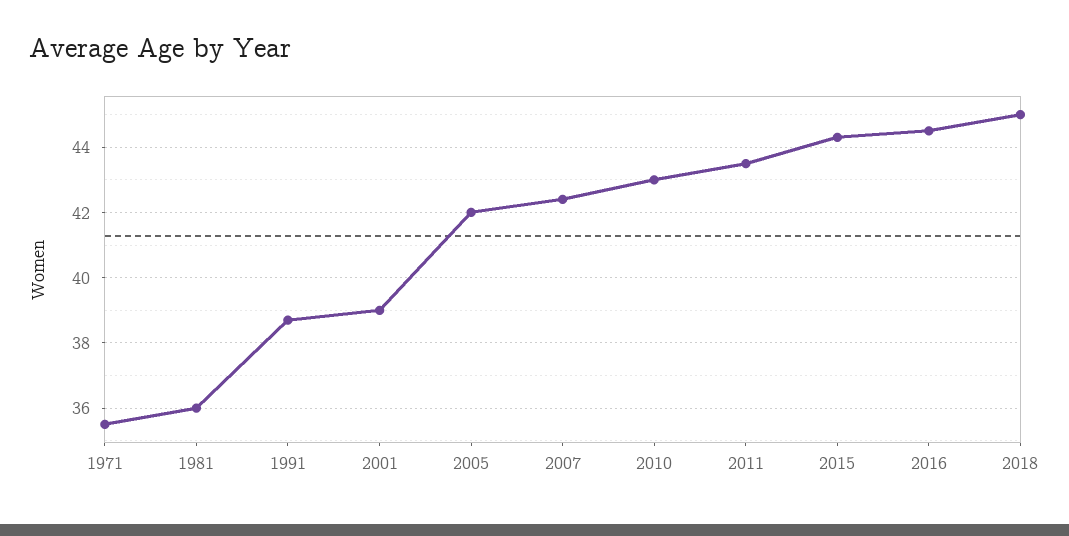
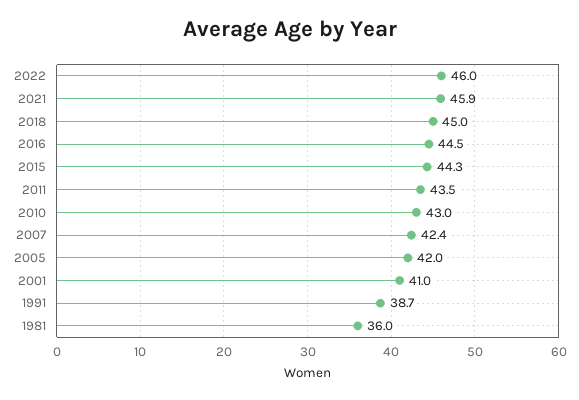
1971: 35.5 -> none
2001: 39 -> 41
2022: none -> 46
2021: none -> 45.9

